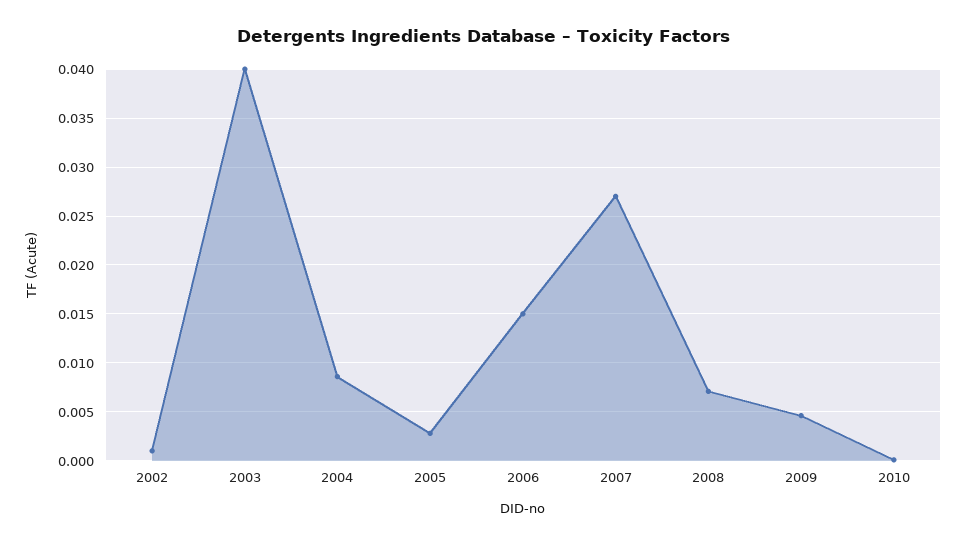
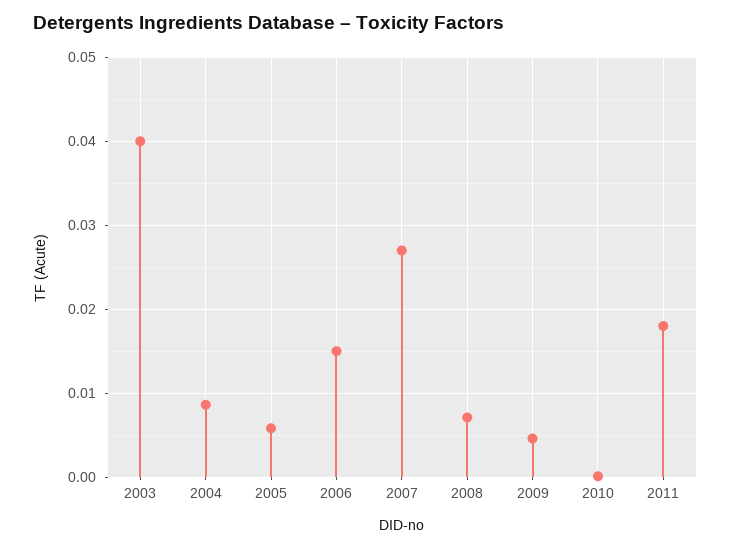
2002: 0.001 -> none
2005: 0.003 -> 0.006
2011: none -> 0.018

